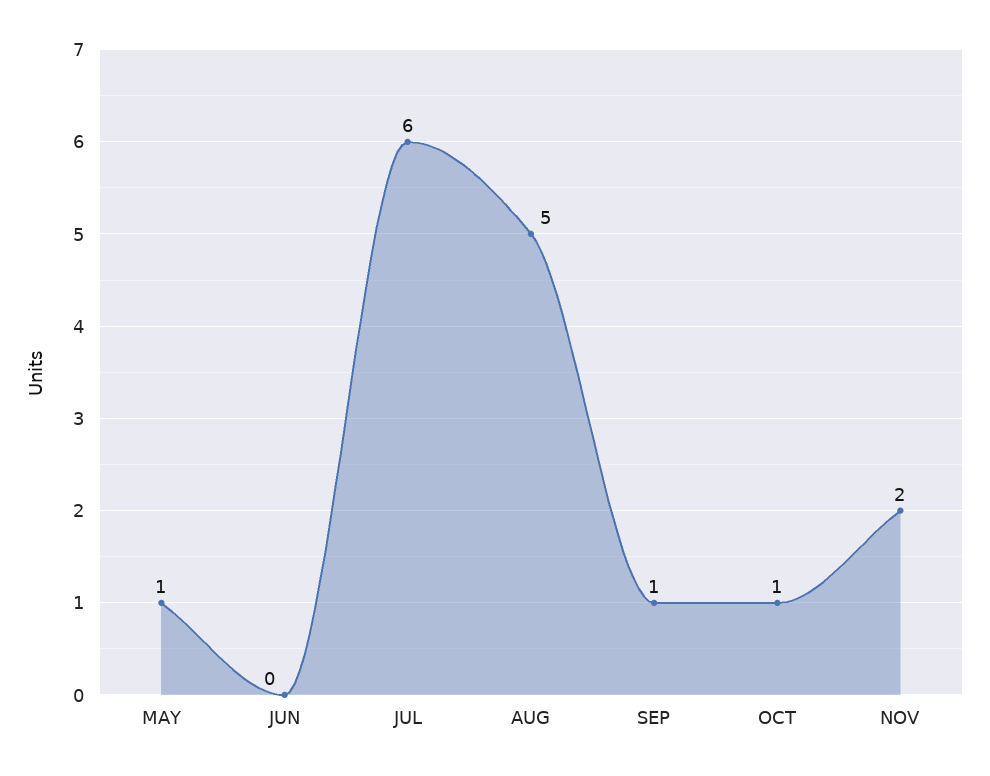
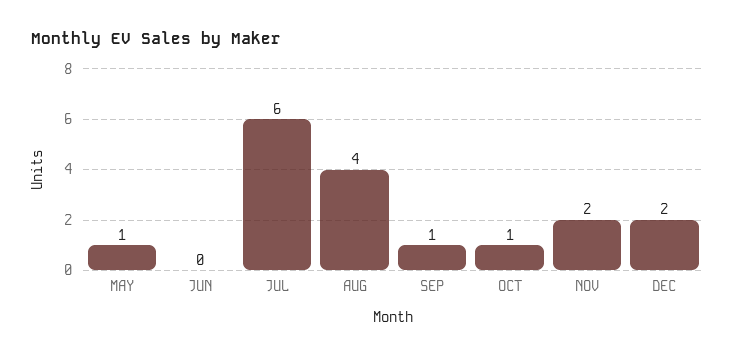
AUG: 5 -> 4
DEC: none -> 2

